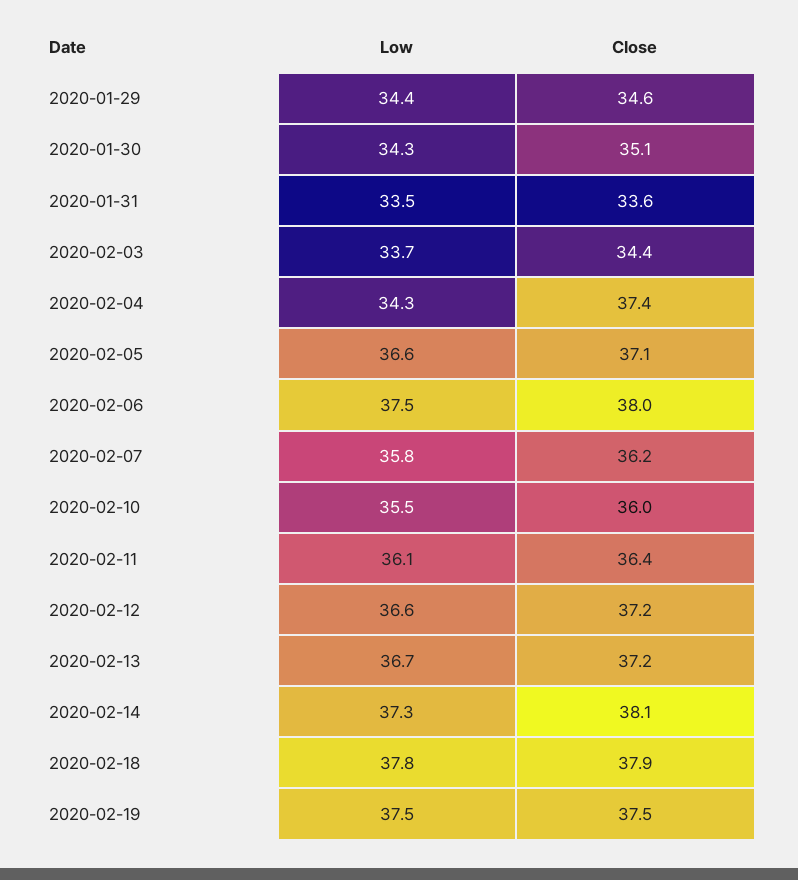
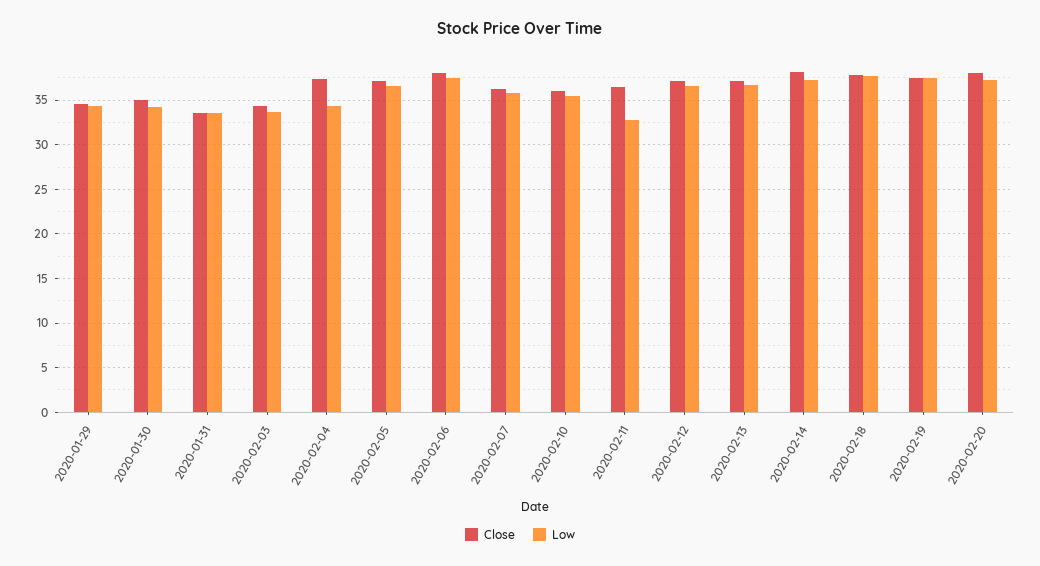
Low, 2020-02-11: 36.1 -> 33
Close, 2020-02-20: none -> 38
Low, 2020-02-20: none -> 37

